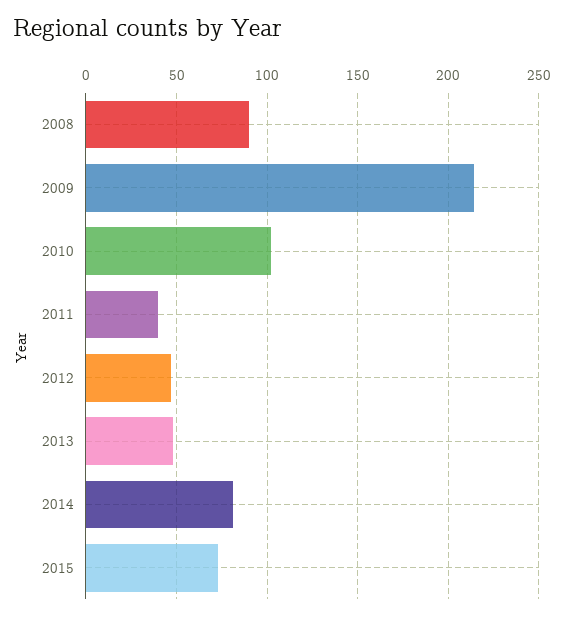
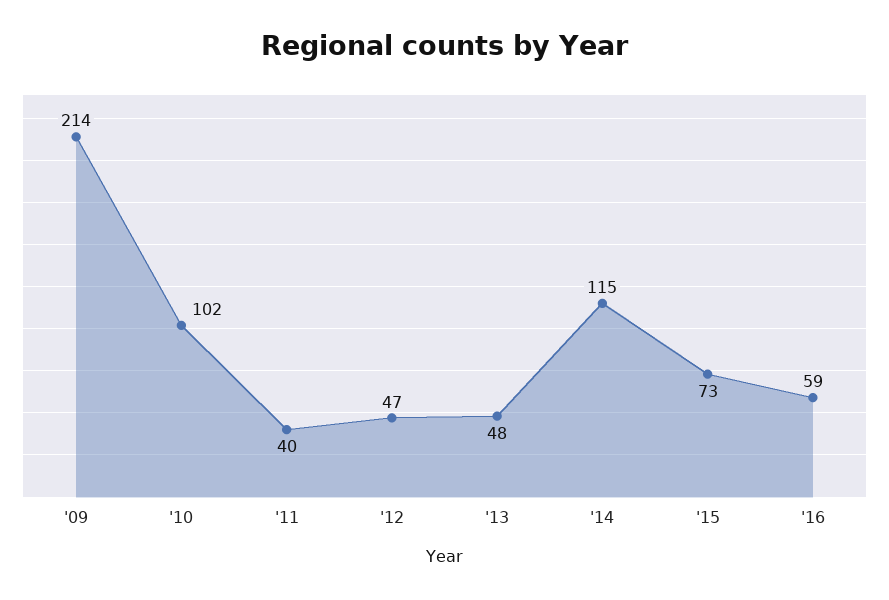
2008: 90 -> none
2014: 80 -> 115
'16: none -> 59

